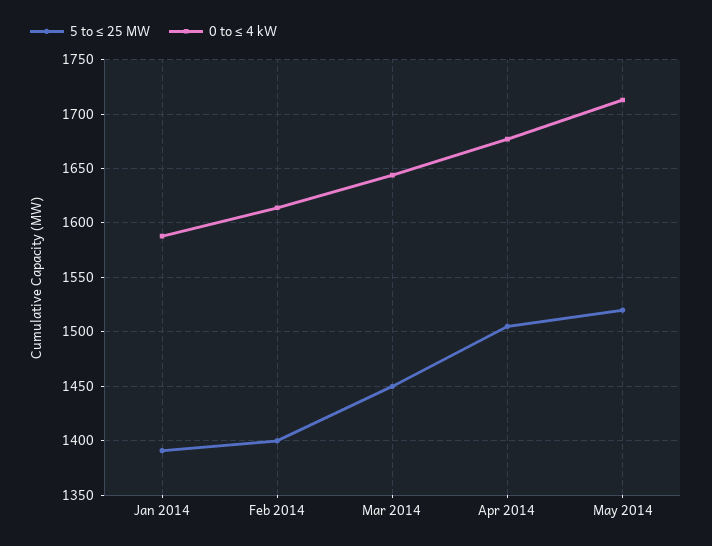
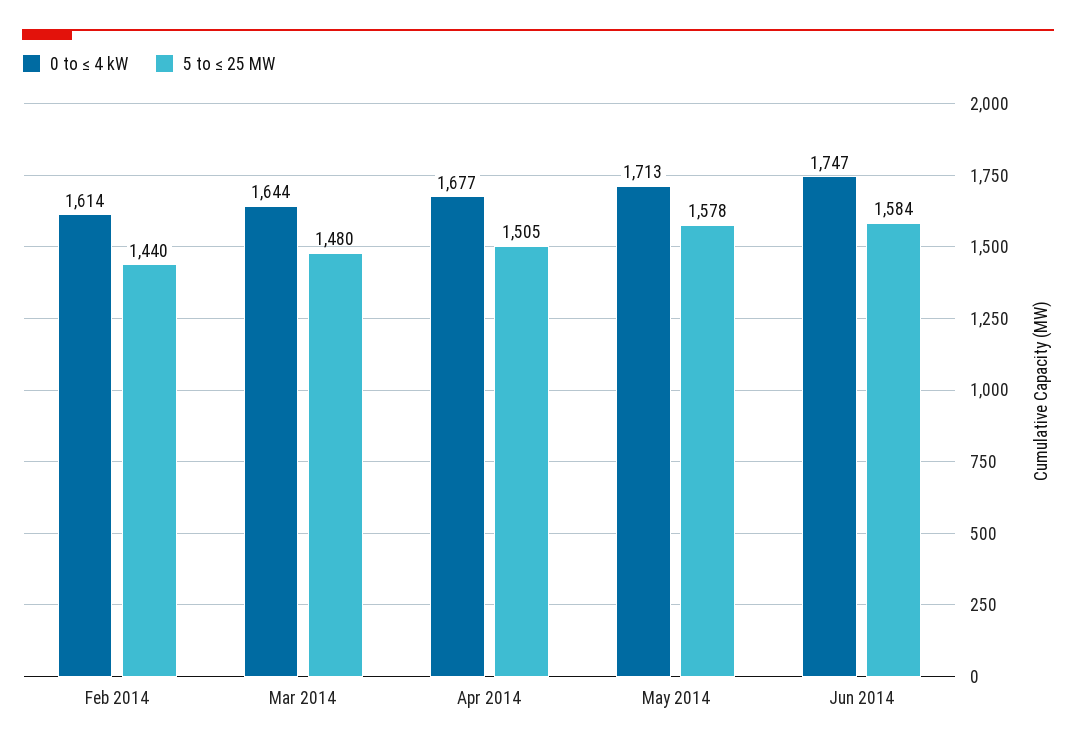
5 to ≤ 25 MW, Jan 2014: 1390 -> none
0 to ≤ 4 kW, Jan 2014: 1590 -> none
5 to ≤ 25 MW, Feb 2014: 1400 -> 1440
5 to ≤ 25 MW, Mar 2014: 1450 -> 1480
5 to ≤ 25 MW, May 2014: 1520 -> 1578
0 to ≤ 4 kW, Jun 2014: none -> 1747
5 to ≤ 25 MW, Jun 2014: none -> 1584

